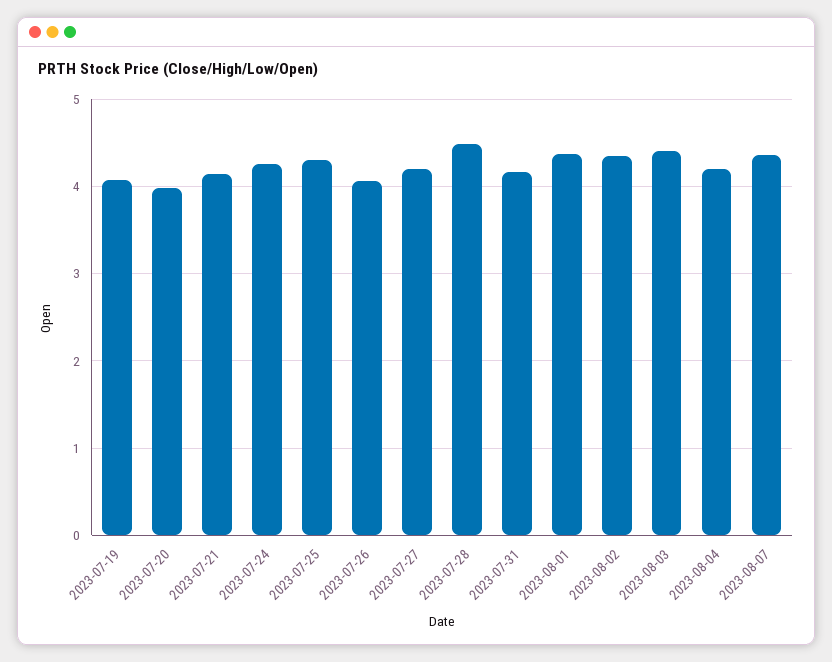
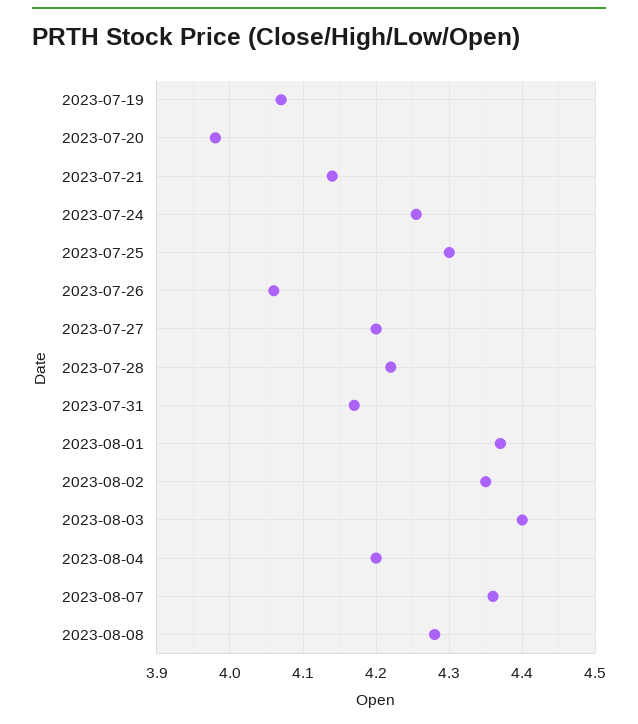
2023-07-28: 4.5 -> 4.22
2023-08-08: none -> 4.28

